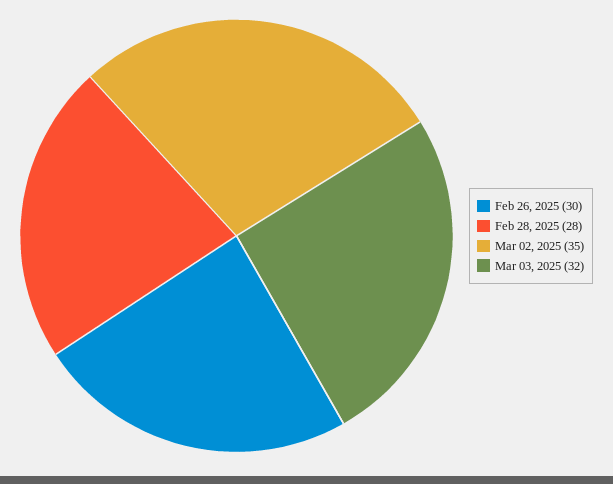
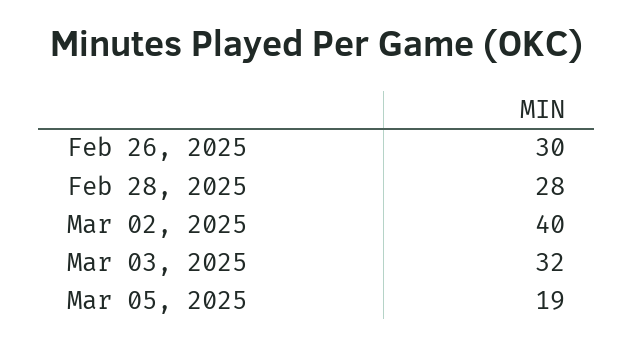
Mar 02, 2025: 35 -> 40
Mar 05, 2025: none -> 19

